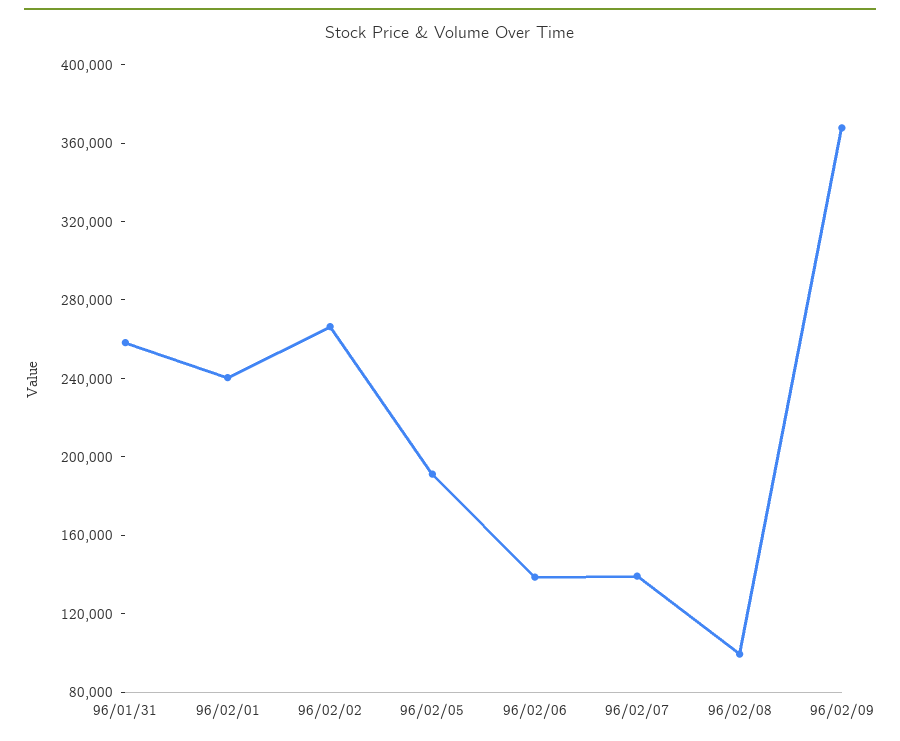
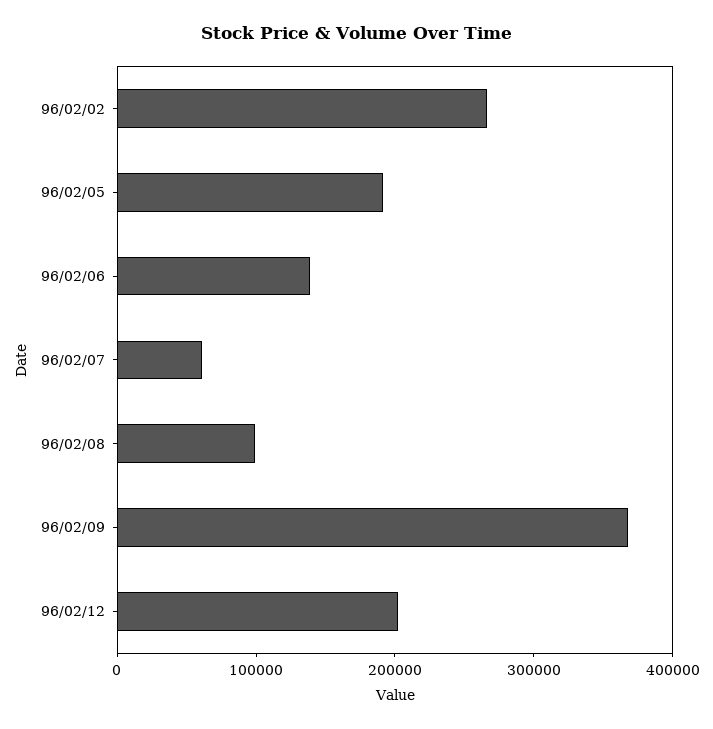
96/01/31: 260000 -> none
96/02/01: 240000 -> none
96/02/07: 140000 -> 60000
96/02/12: none -> 200000

